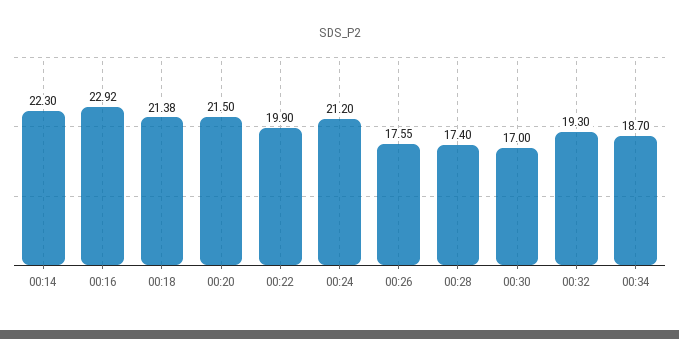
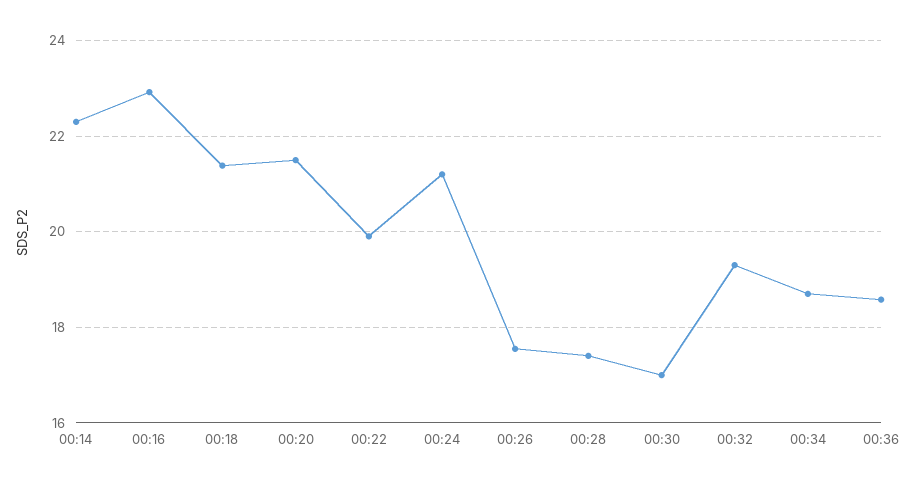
00:36: none -> 18.6

